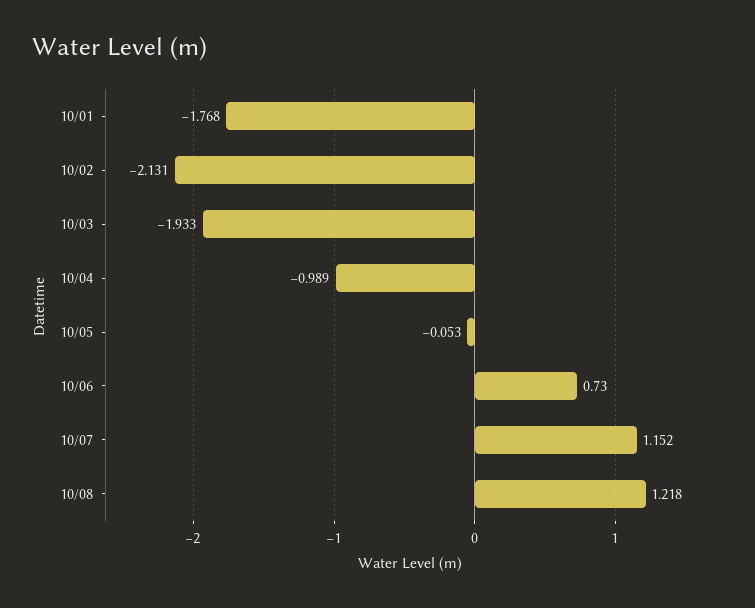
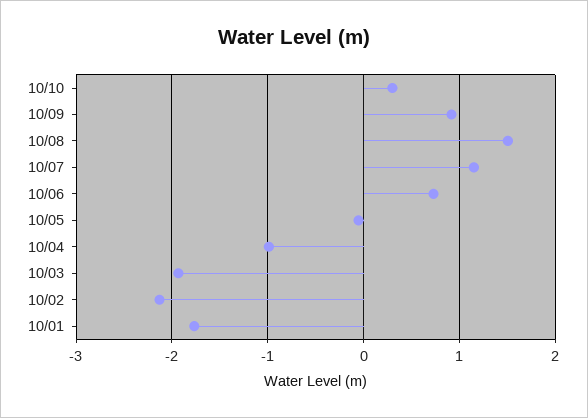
10/08: 1.218 -> 1.5
10/10: none -> 0.3
10/09: none -> 0.9

